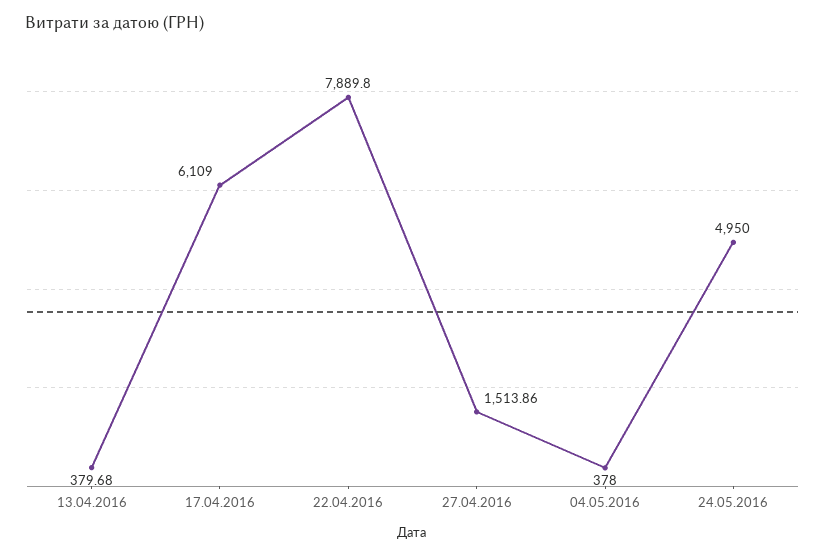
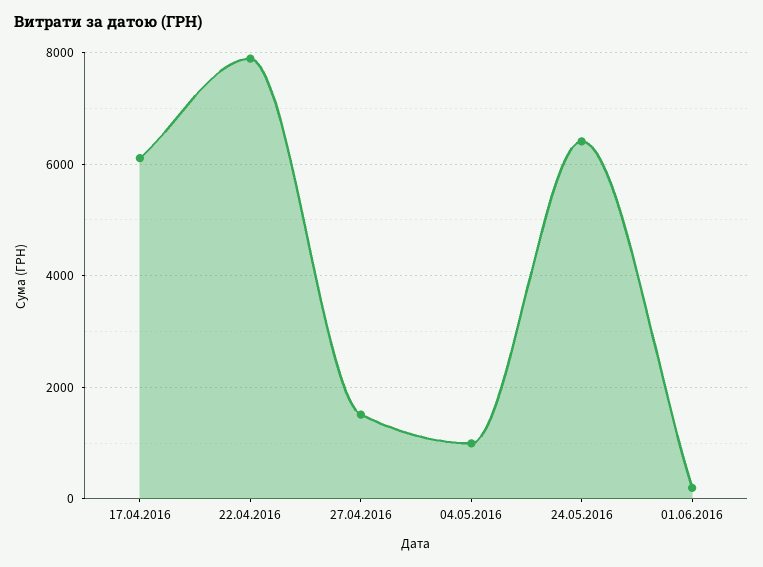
13.04.2016: 379.68 -> none
04.05.2016: 378 -> 1000
24.05.2016: 4950 -> 6400
01.06.2016: none -> 200

